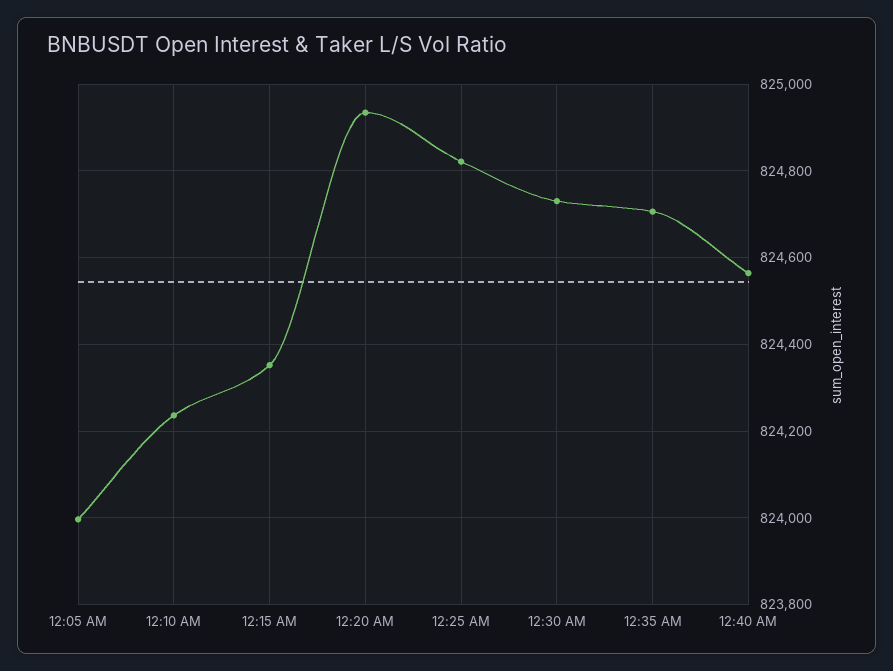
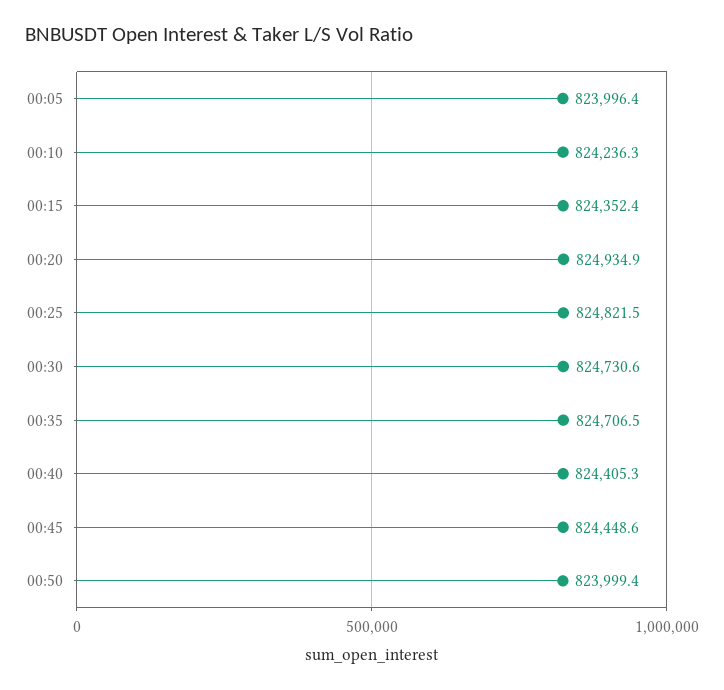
12:40 AM: 824560 -> 824405.3
00:45: none -> 824448.6
00:50: none -> 823999.4

